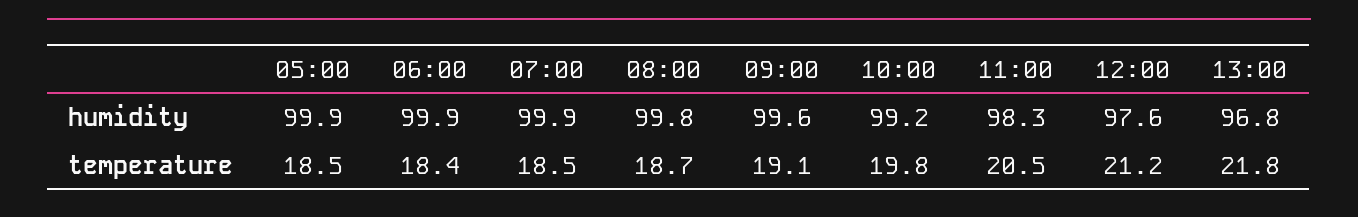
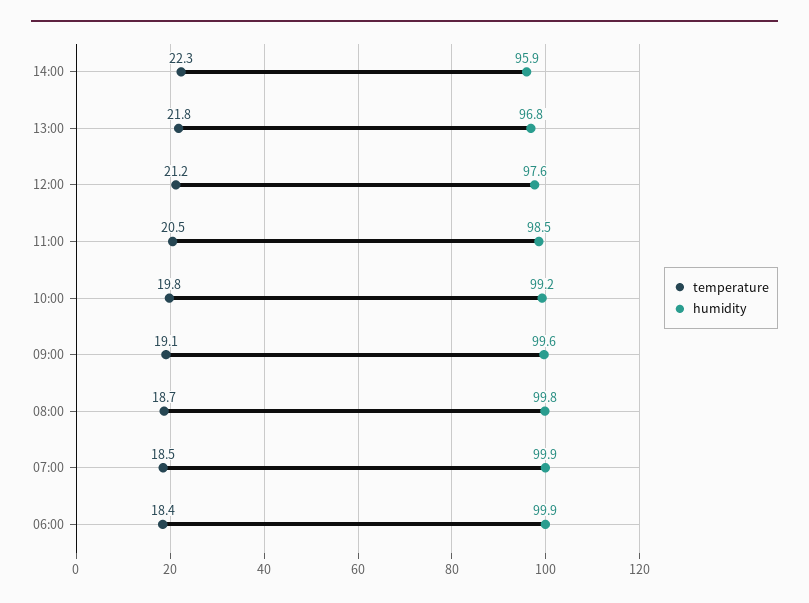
humidity, 05:00: 99.9 -> none
humidity, 11:00: 98.3 -> 98.5
temperature, 05:00: 18.5 -> none
temperature, 14:00: none -> 22.3
humidity, 14:00: none -> 95.9

